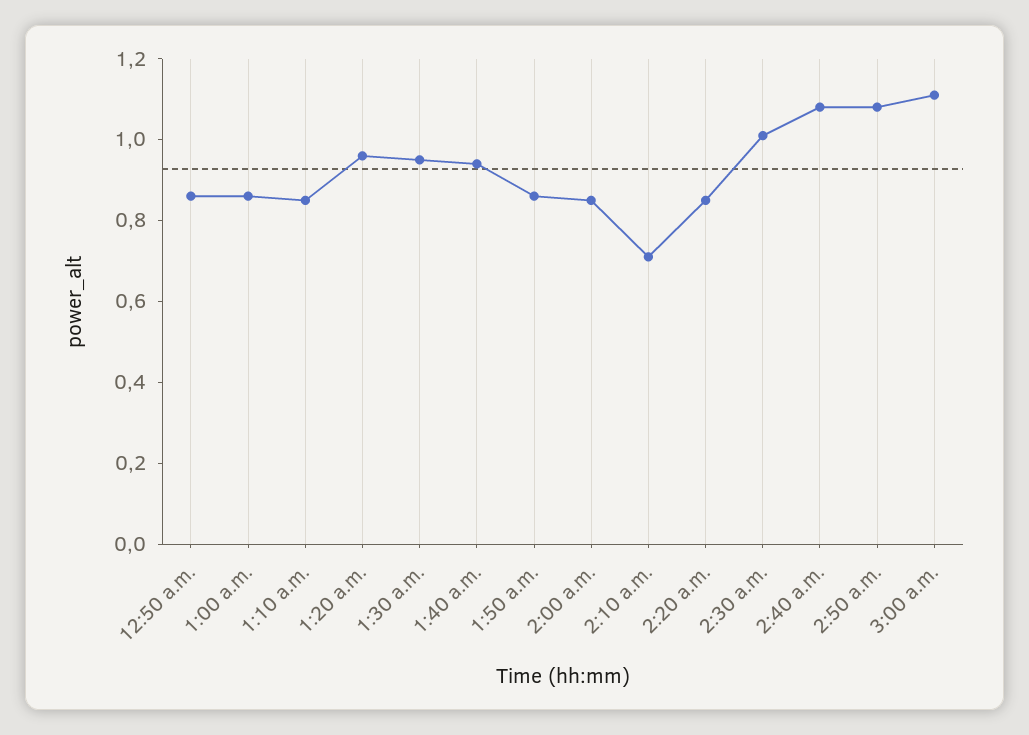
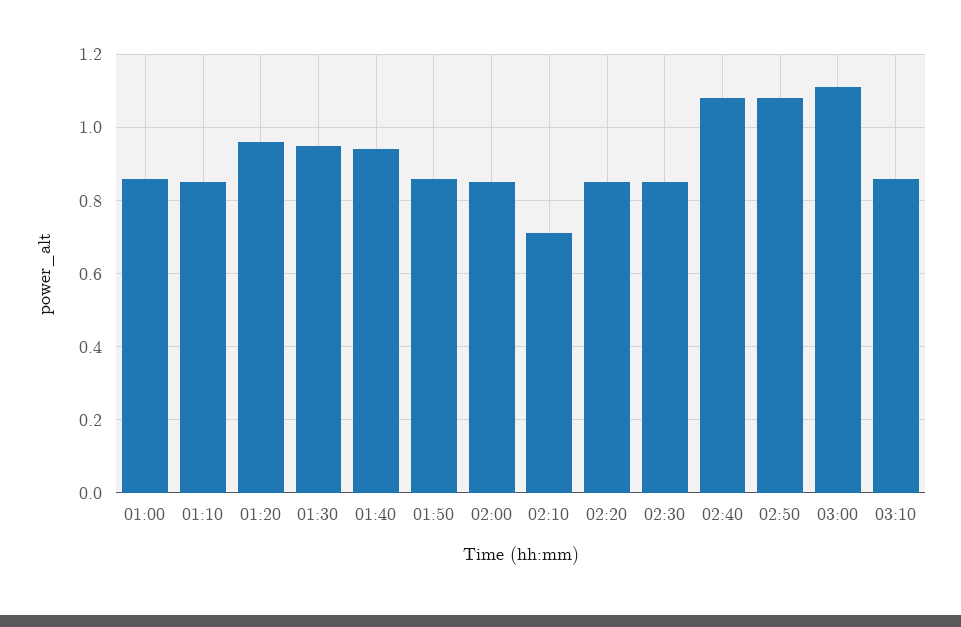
12:50 a.m.: 0.85 -> none
2:30 a.m.: 1 -> 0.85
03:10: none -> 0.85

